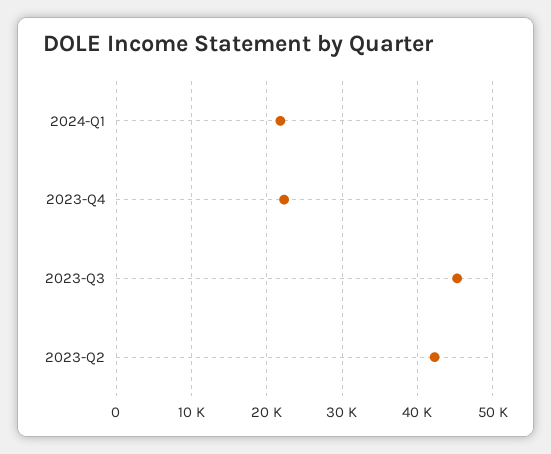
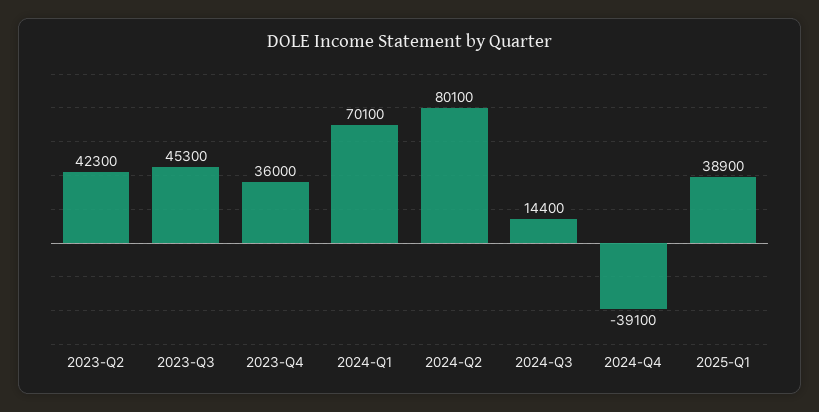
2024-Q1: 22000 -> 70100
2023-Q4: 22000 -> 36000
2024-Q2: none -> 80100
2024-Q3: none -> 14400
2024-Q4: none -> -39100
2025-Q1: none -> 38900

